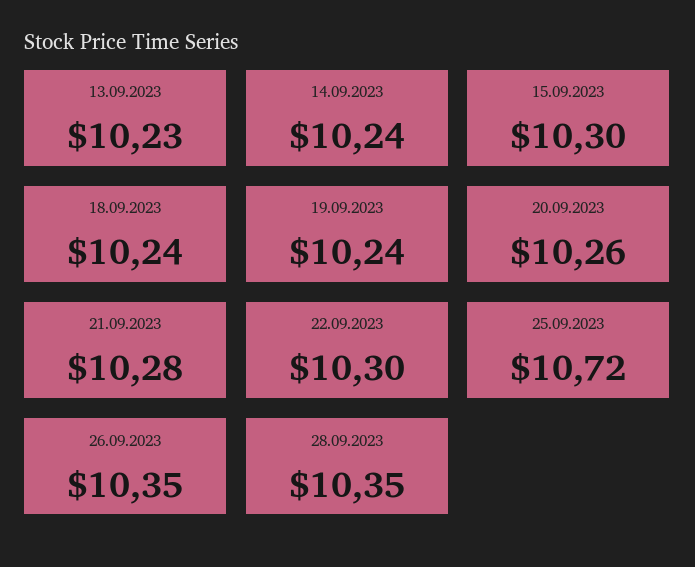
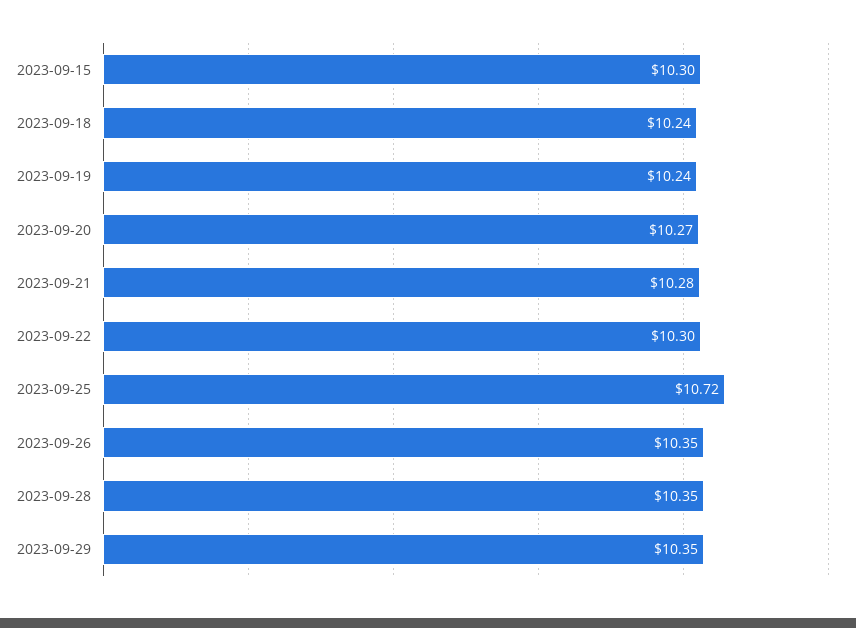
13.09.2023: 10.23 -> none
14.09.2023: 10.24 -> none
20.09.2023: 10.26 -> 10.27
2023-09-29: none -> 10.35

